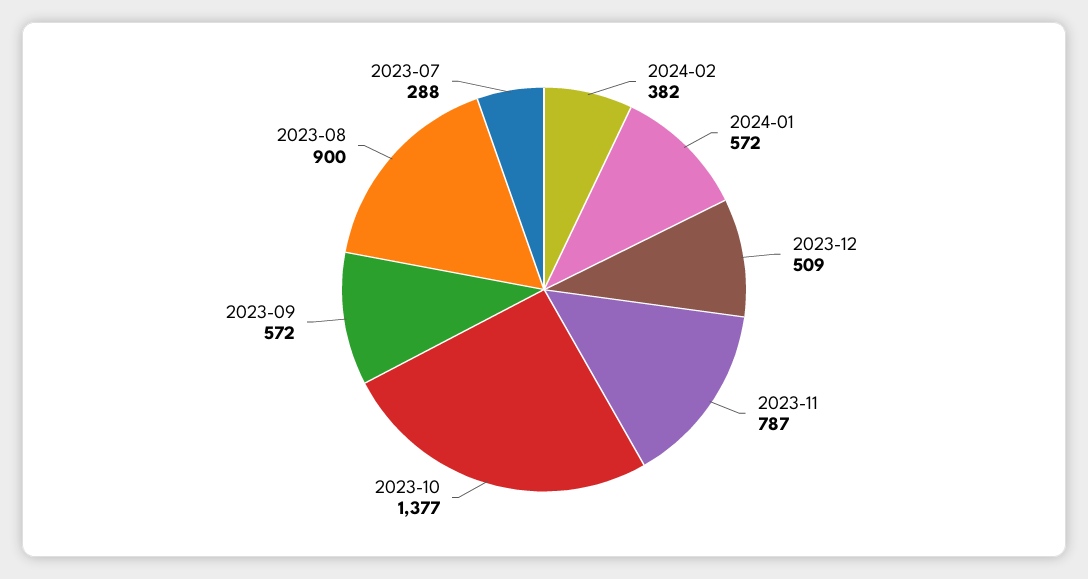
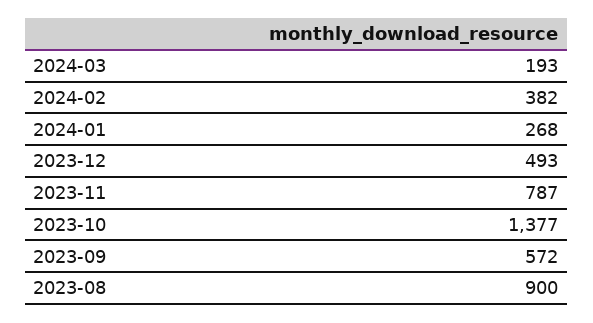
2024-01: 572 -> 268
2023-12: 509 -> 493
2023-07: 288 -> none
2024-03: none -> 193

